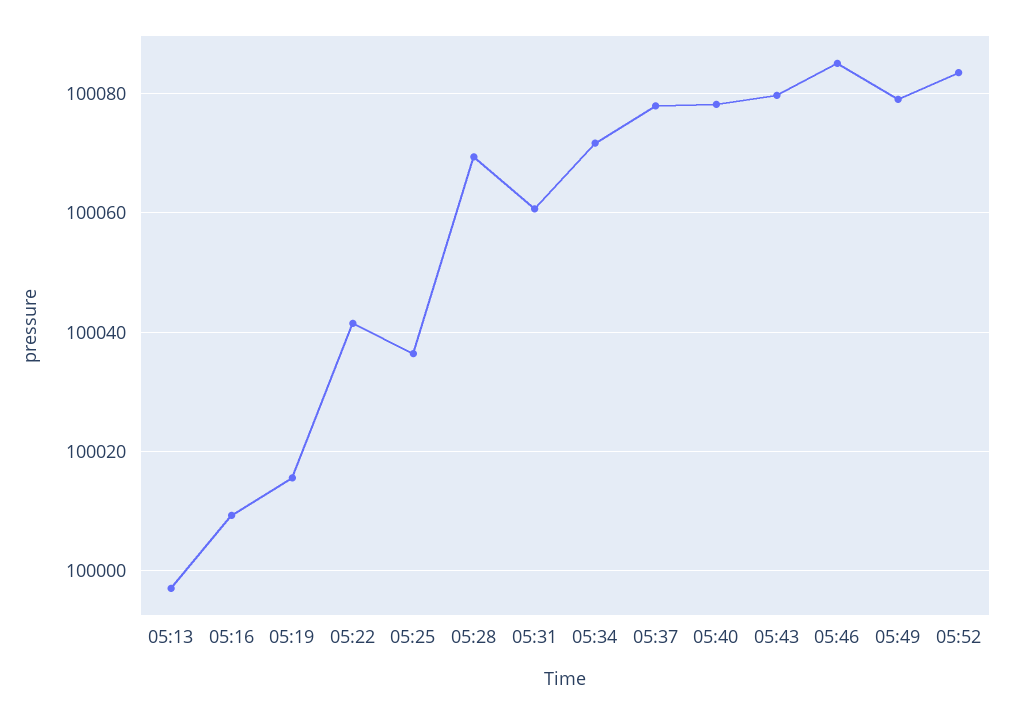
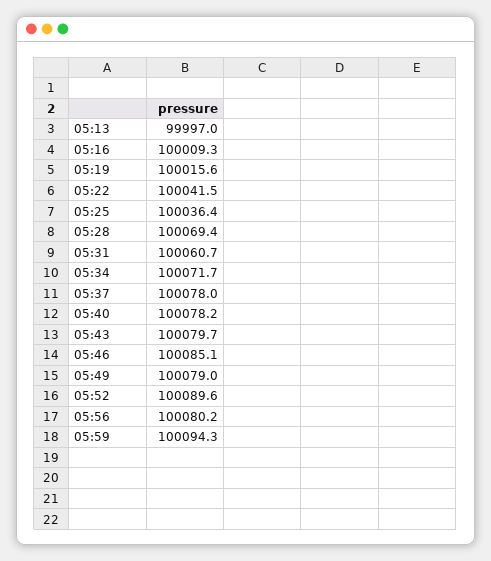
05:52: 100084 -> 100089.6
05:56: none -> 100080.2
05:59: none -> 100094.3

